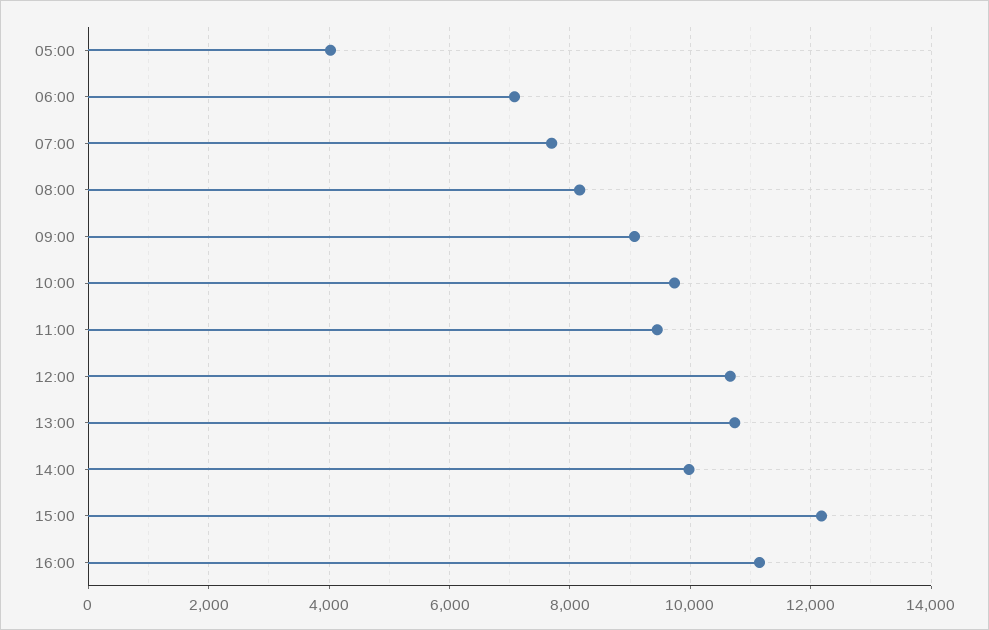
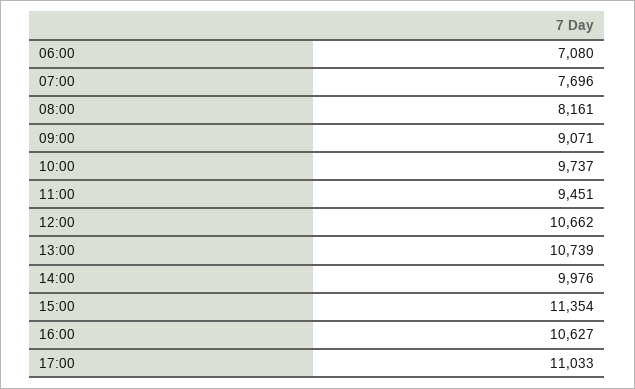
05:00: 4000 -> none
15:00: 12200 -> 11354
16:00: 11200 -> 10627
17:00: none -> 11033

